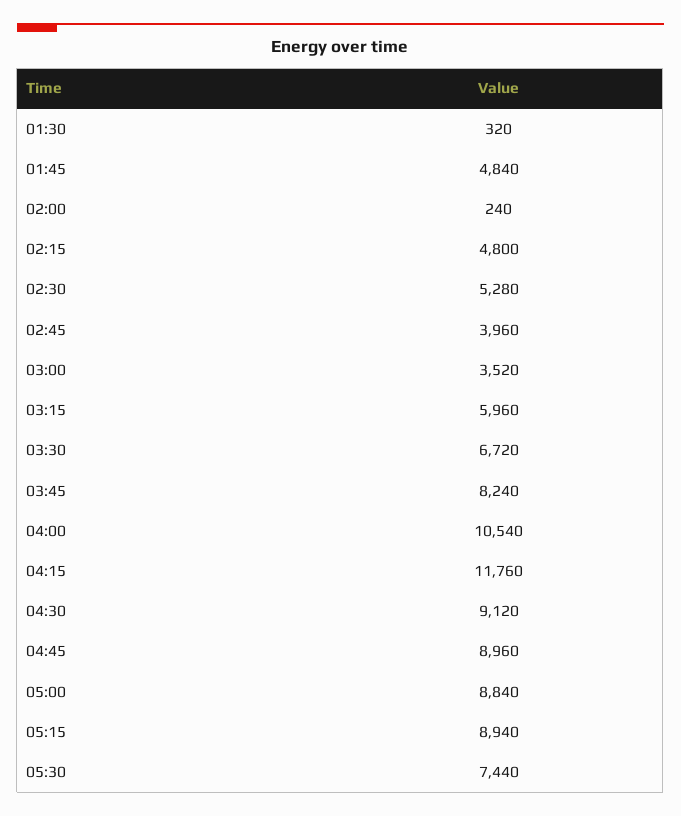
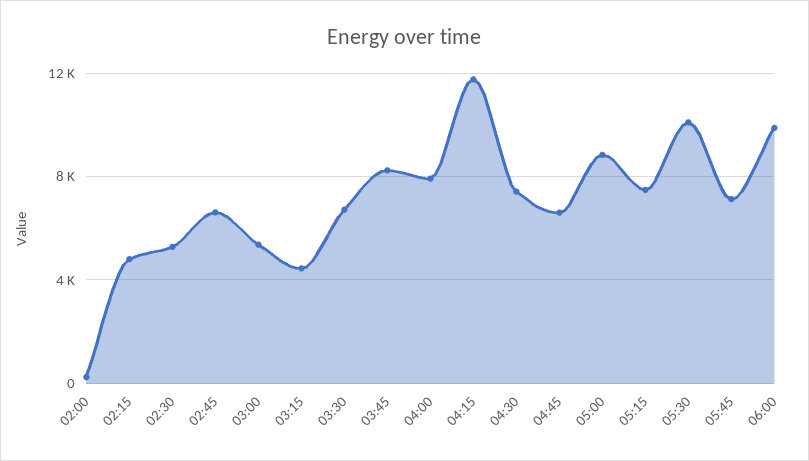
01:30: 320 -> none
01:45: 4840 -> none
02:45: 3960 -> 6500
03:00: 3520 -> 5500
03:15: 5960 -> 4500
04:00: 10540 -> 8000
04:30: 9120 -> 7500
04:45: 8960 -> 6500
05:15: 8940 -> 7500
05:30: 7440 -> 10000
05:45: none -> 7000
06:00: none -> 10000

